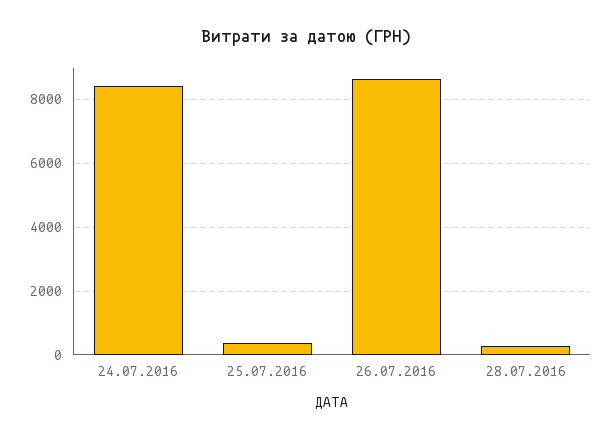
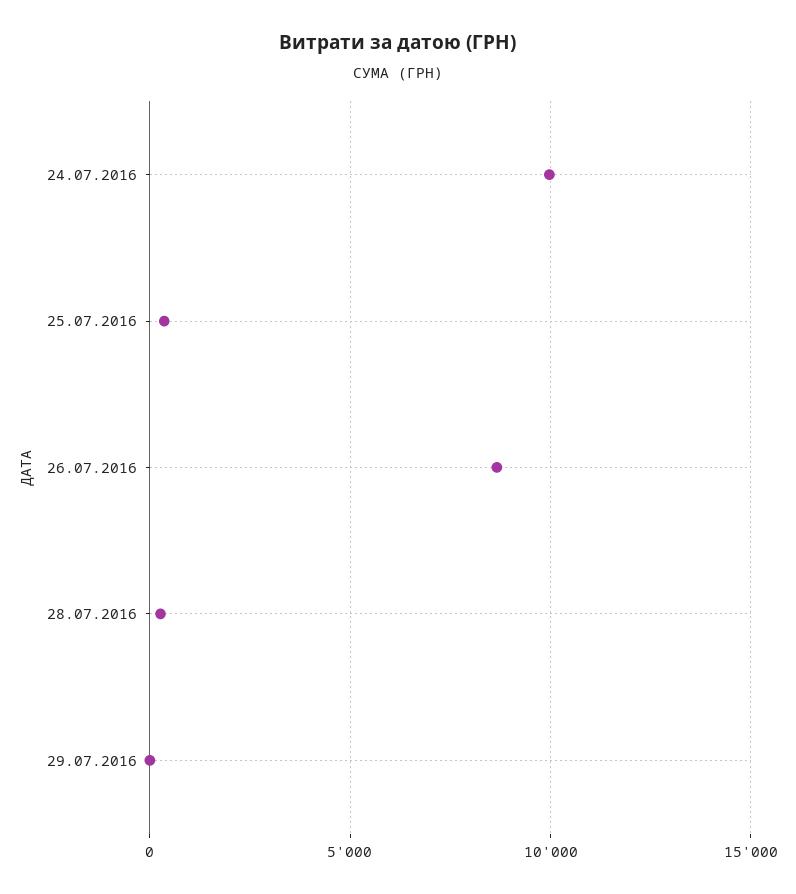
24.07.2016: 8400 -> 10000
29.07.2016: none -> 0

